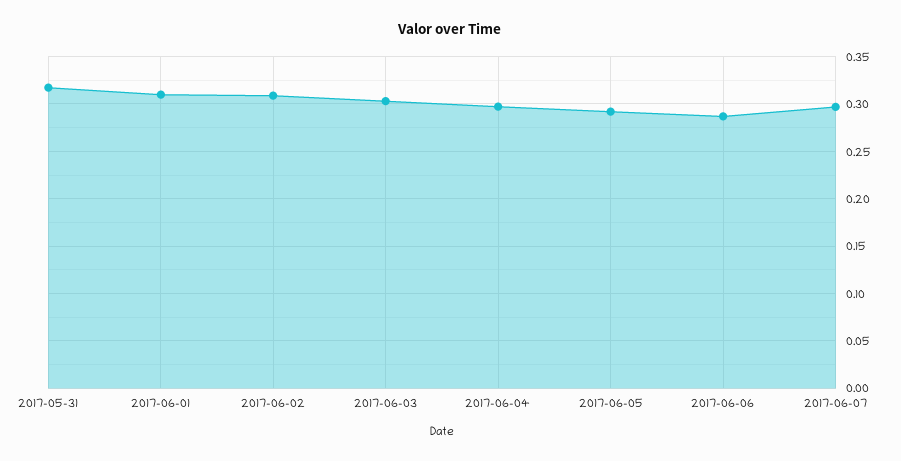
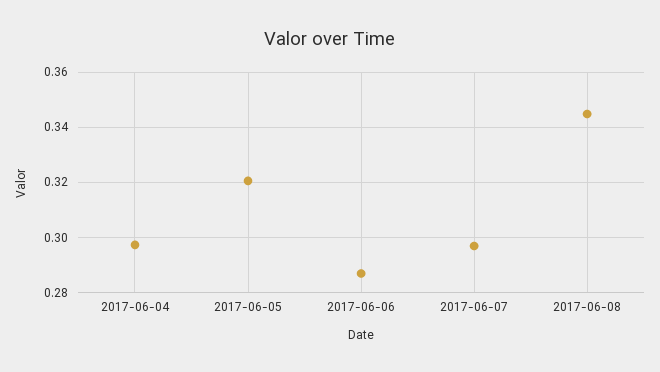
2017-05-31: 0.32 -> none
2017-06-01: 0.31 -> none
2017-06-02: 0.31 -> none
2017-06-03: 0.3 -> none
2017-06-05: 0.29 -> 0.32
2017-06-08: none -> 0.345

